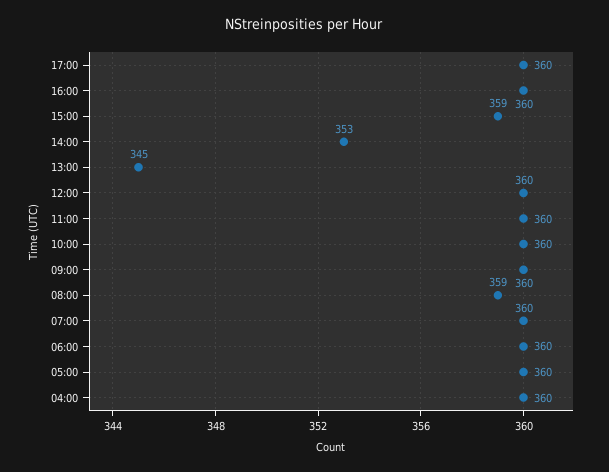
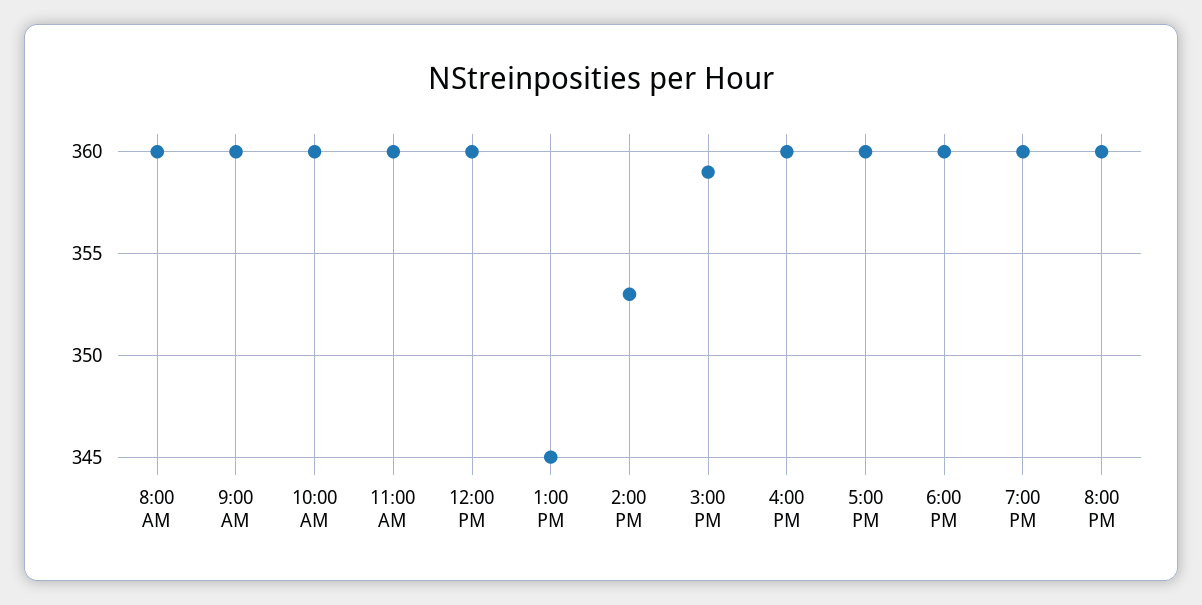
08:00: 359 -> 360
07:00: 360 -> none
06:00: 360 -> none
05:00: 360 -> none
04:00: 360 -> none
6:00 PM: none -> 360
7:00 PM: none -> 360
8:00 PM: none -> 360

